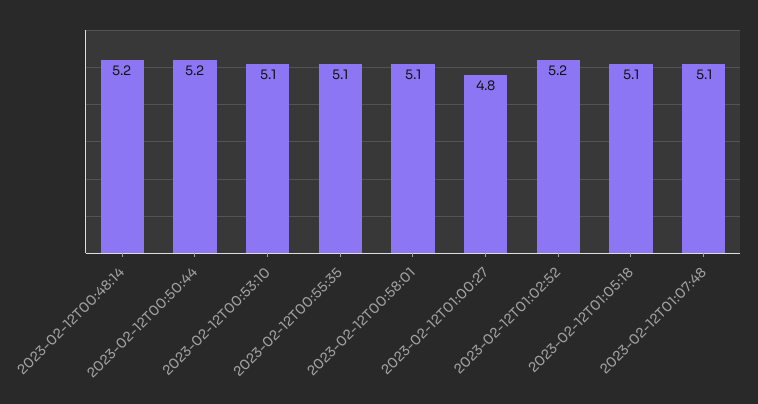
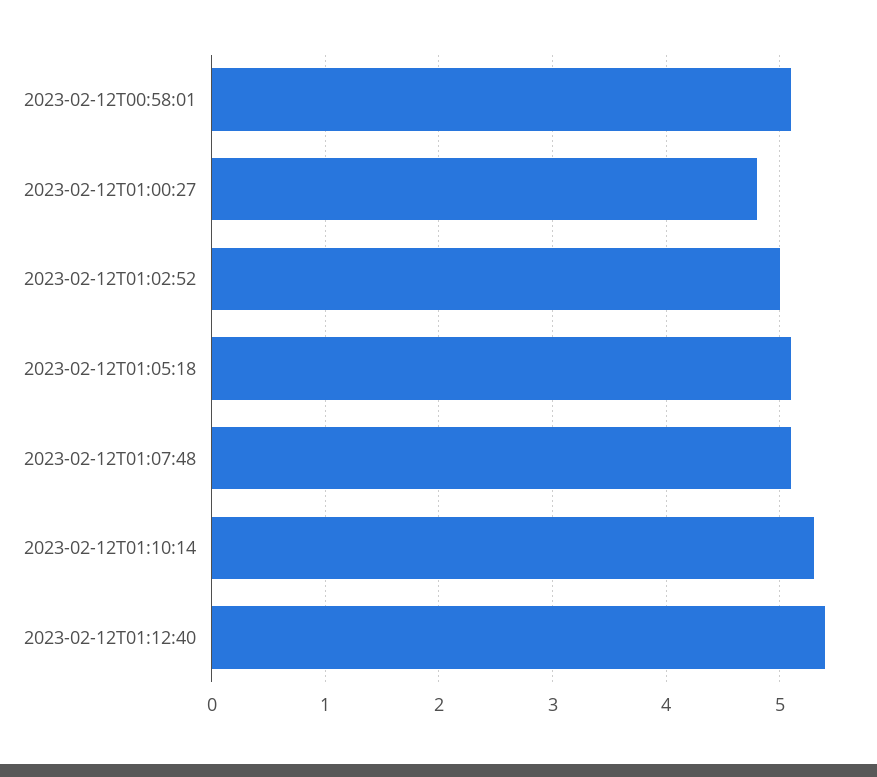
2023-02-12T00:48:14: 5.2 -> none
2023-02-12T00:50:44: 5.2 -> none
2023-02-12T00:53:10: 5.1 -> none
2023-02-12T00:55:35: 5.1 -> none
2023-02-12T01:02:52: 5.2 -> 5
2023-02-12T01:10:14: none -> 5.3
2023-02-12T01:12:40: none -> 5.4

